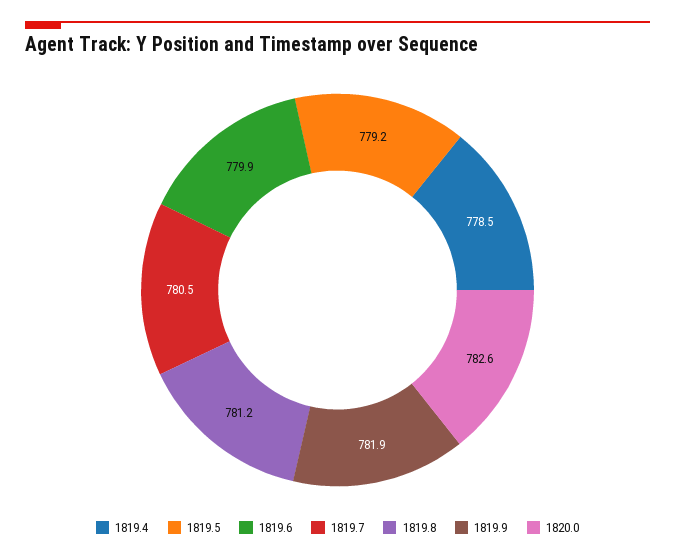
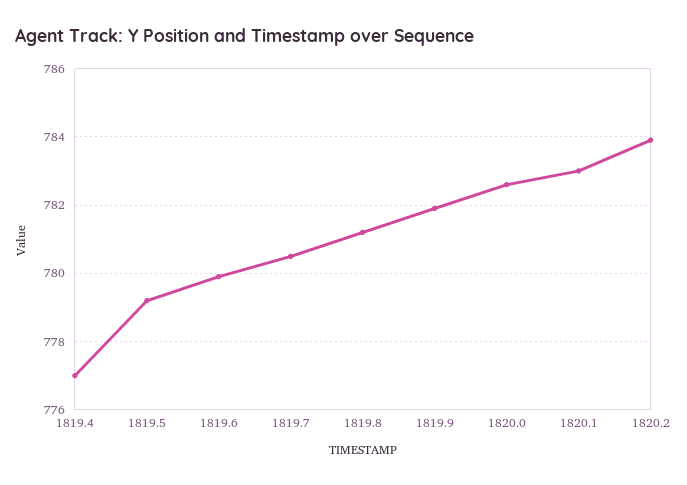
1819.4: 778.5 -> 777
1820.1: none -> 783
1820.2: none -> 784

